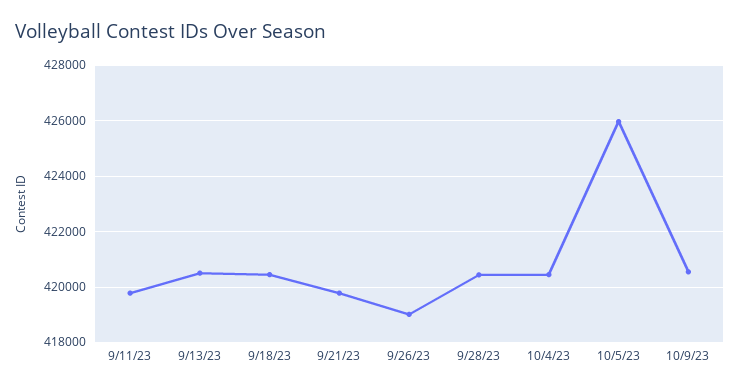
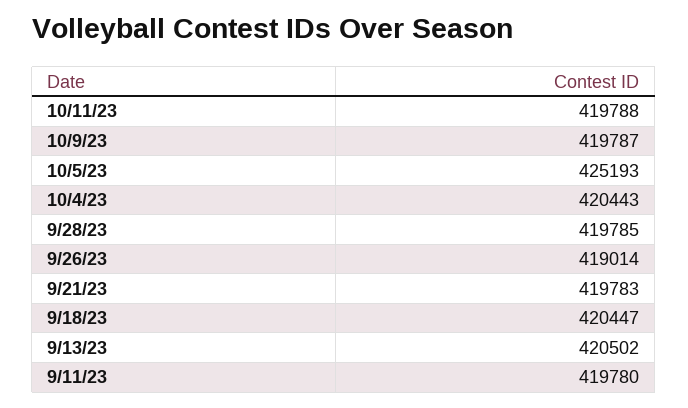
9/28/23: 420500 -> 419785
10/5/23: 426000 -> 425193
10/9/23: 420500 -> 419787
10/11/23: none -> 419788

